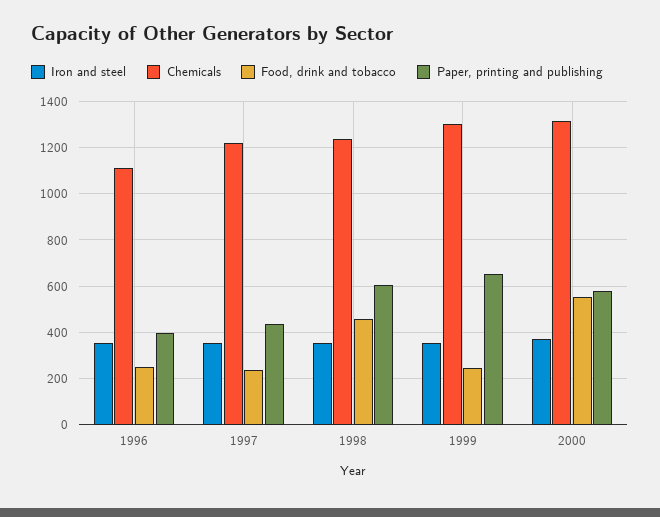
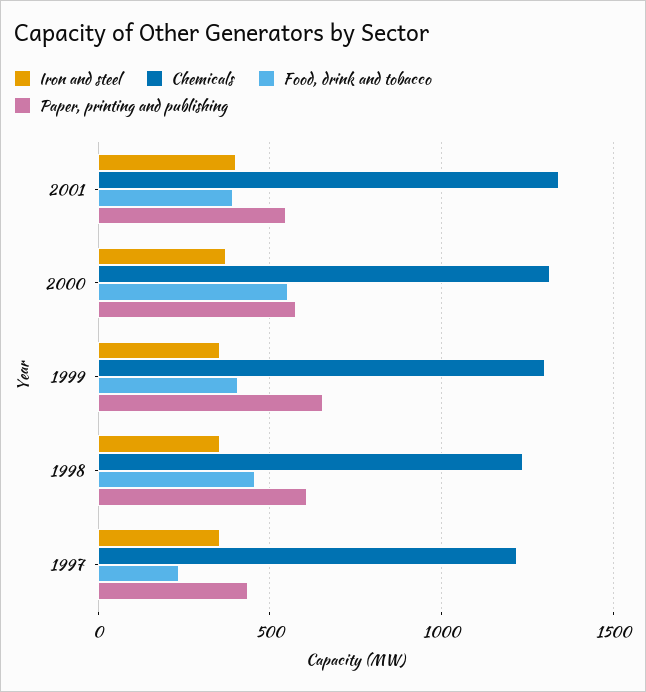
Iron and steel, 1996: 350 -> none
Chemicals, 1996: 1100 -> none
Food, drink and tobacco, 1996: 250 -> none
Paper, printing and publishing, 1996: 400 -> none
Food, drink and tobacco, 1999: 250 -> 400
Iron and steel, 2001: none -> 400
Chemicals, 2001: none -> 1350
Food, drink and tobacco, 2001: none -> 400
Paper, printing and publishing, 2001: none -> 550

